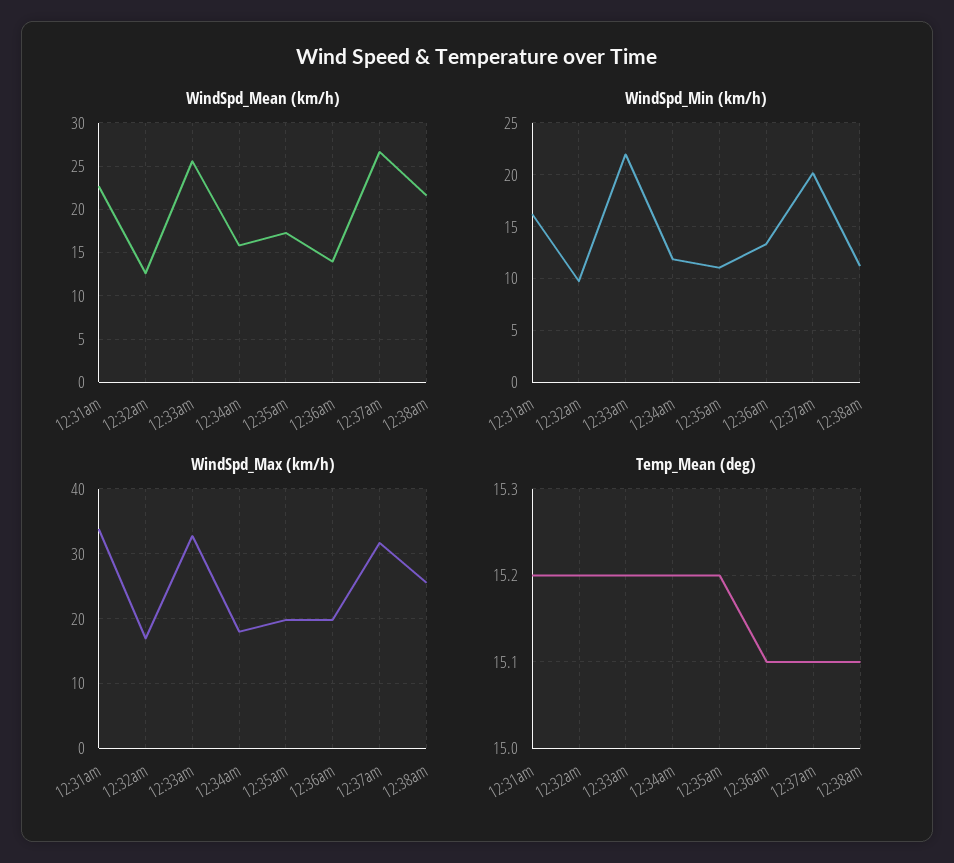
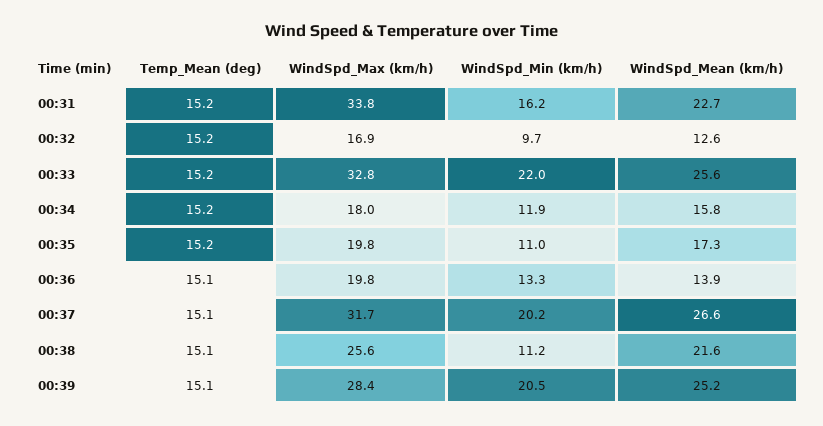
Temp_Mean (deg), 00:39: none -> 15.1
WindSpd_Max (km/h), 00:39: none -> 28.4
WindSpd_Min (km/h), 00:39: none -> 20.5
WindSpd_Mean (km/h), 00:39: none -> 25.2

